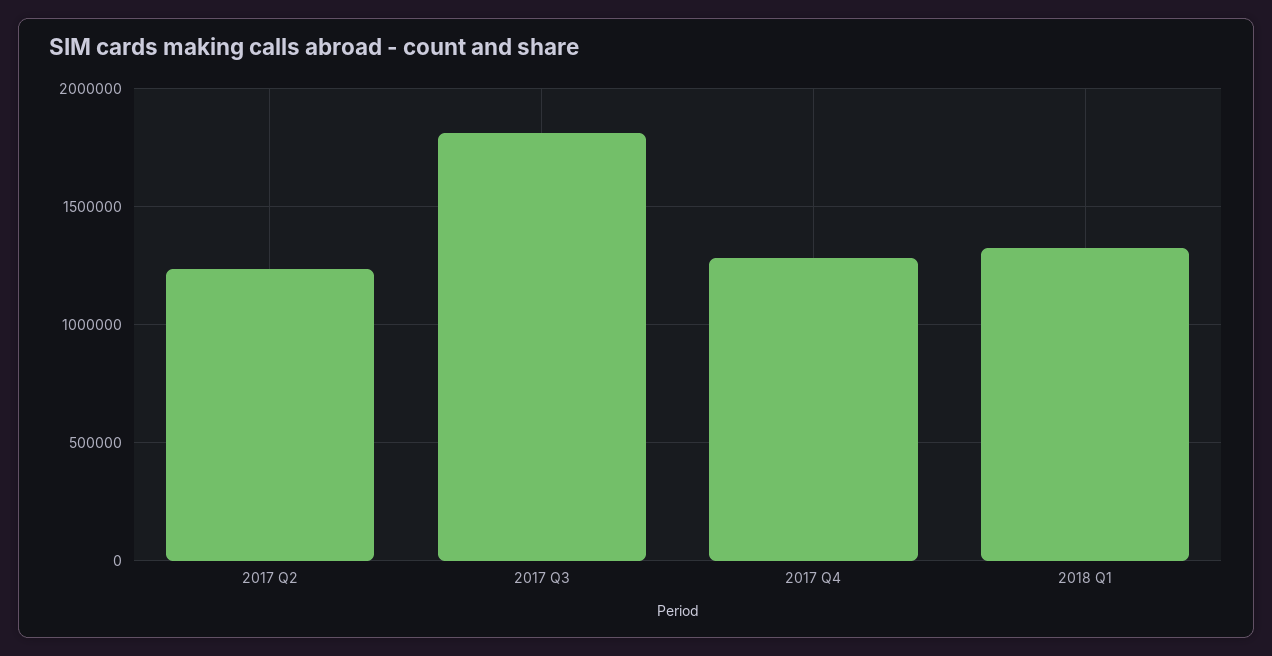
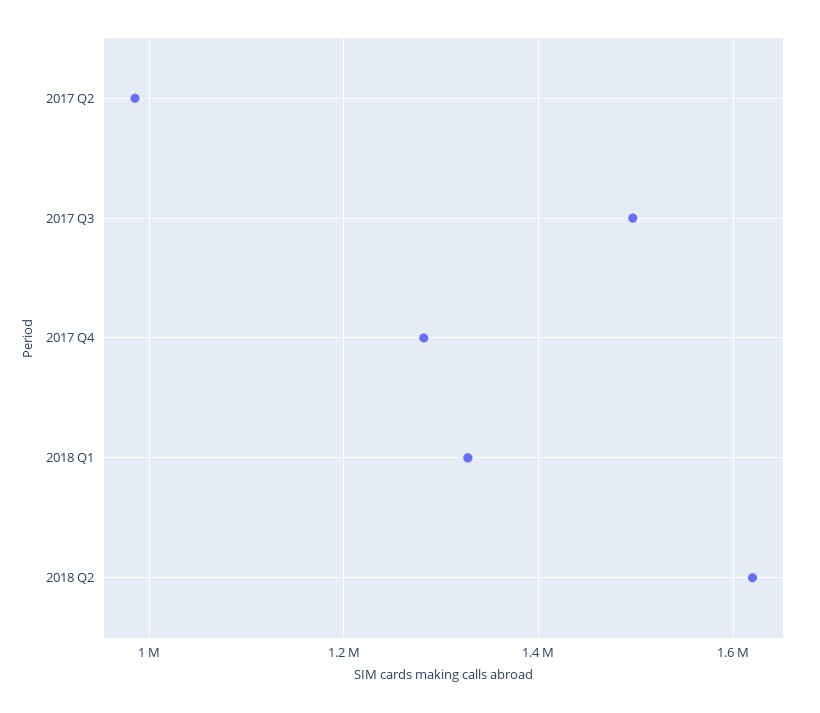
2017 Q2: 1250000 -> 980000
2017 Q3: 1800000 -> 1500000
2018 Q2: none -> 1620000

